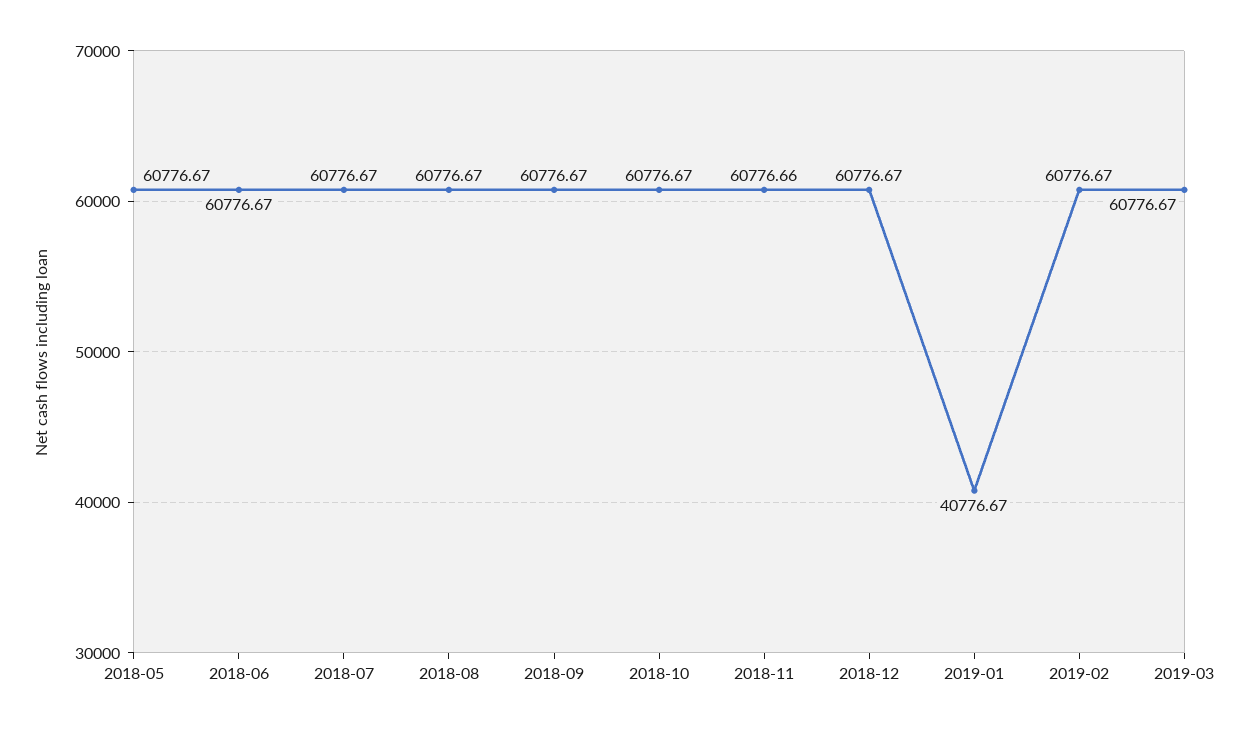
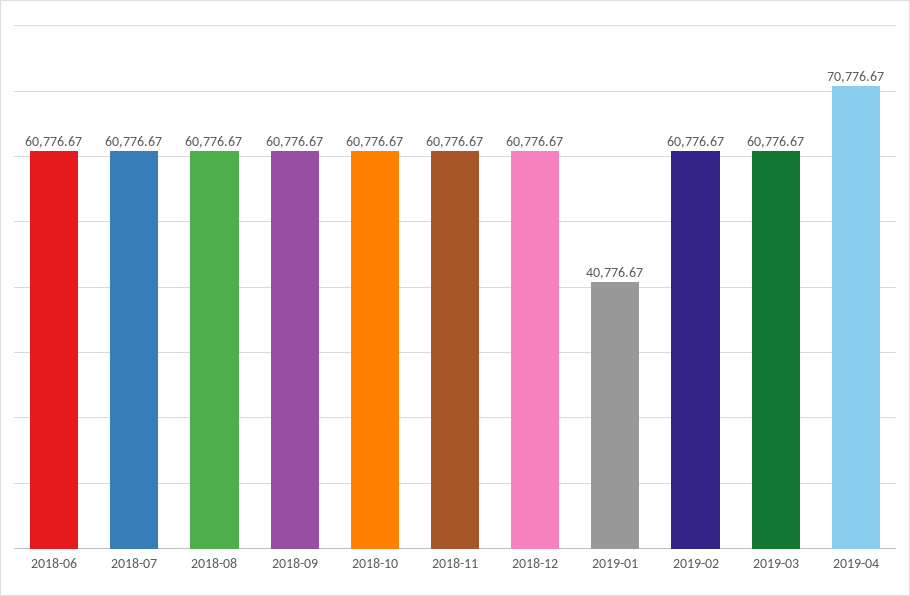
2018-05: 60776.67 -> none
2018-11: 60776.66 -> 60776.67
2019-04: none -> 70776.67

